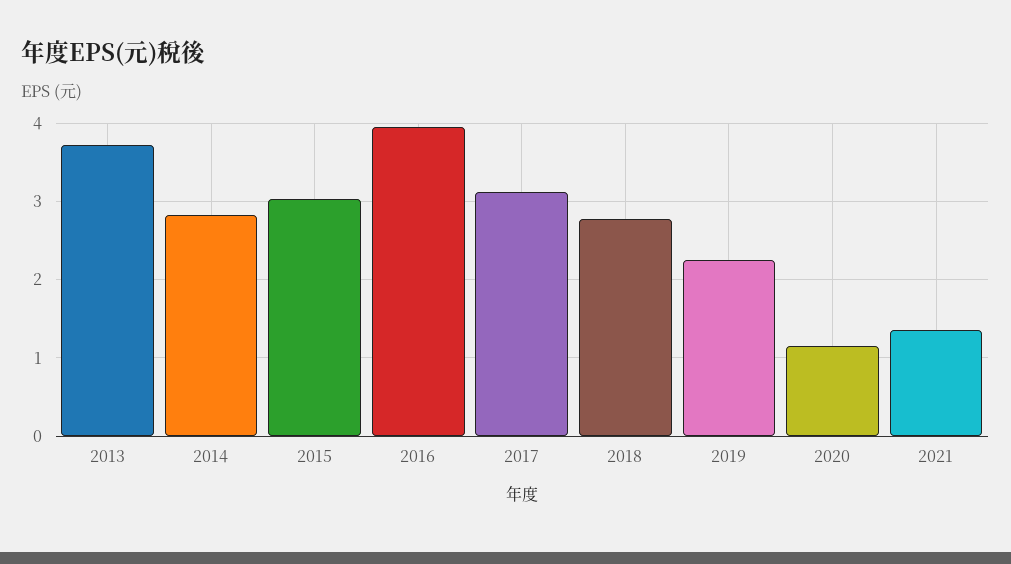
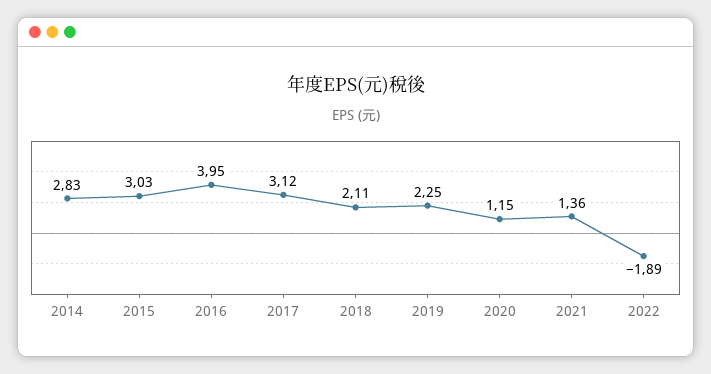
2013: 3.7 -> none
2018: 2.8 -> 2.11
2022: none -> -1.89

